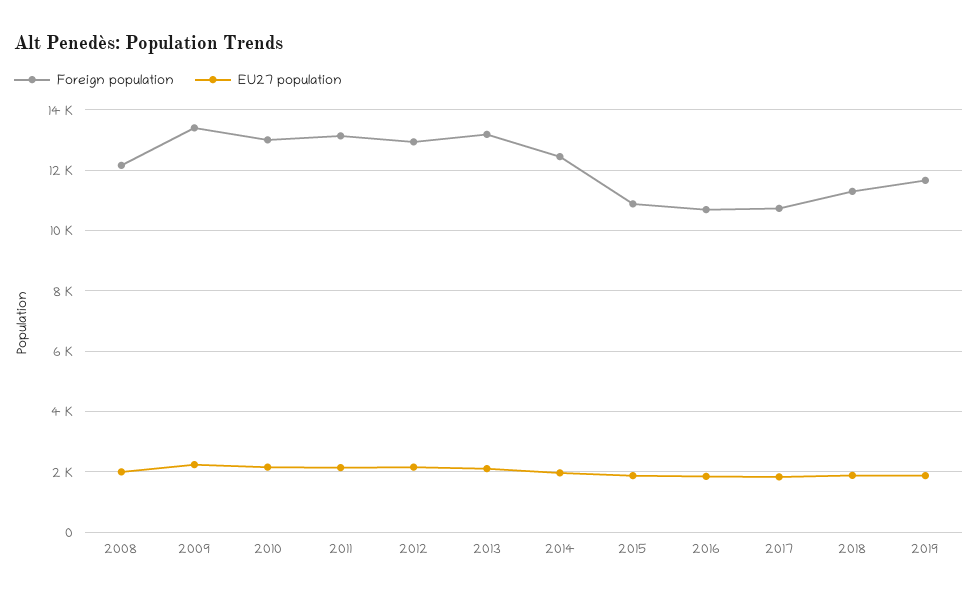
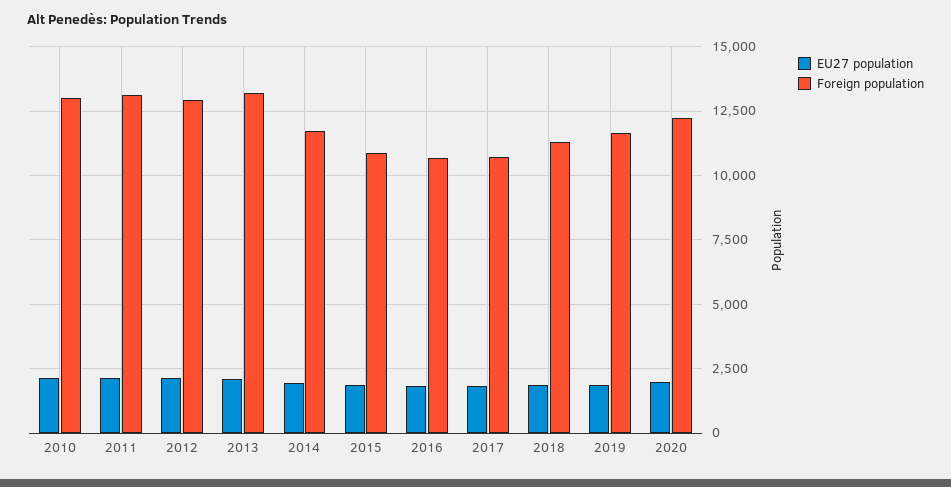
Foreign population, 2008: 12200 -> none
EU27 population, 2008: 2000 -> none
Foreign population, 2009: 13400 -> none
EU27 population, 2009: 2200 -> none
Foreign population, 2014: 12400 -> 11750
EU27 population, 2020: none -> 2000
Foreign population, 2020: none -> 12250

